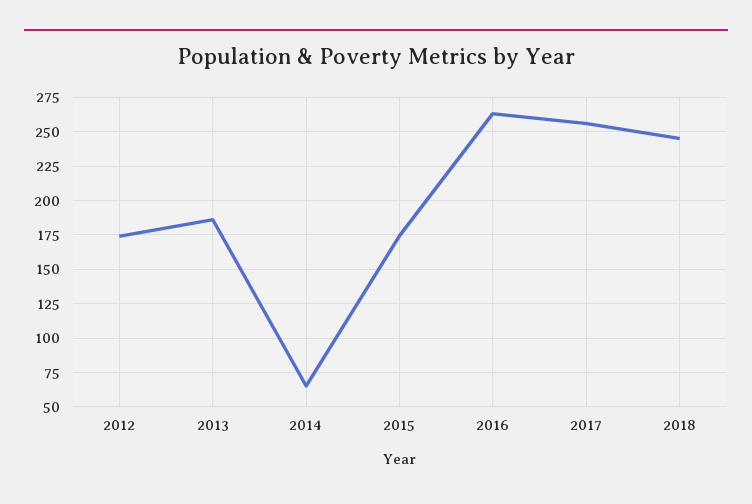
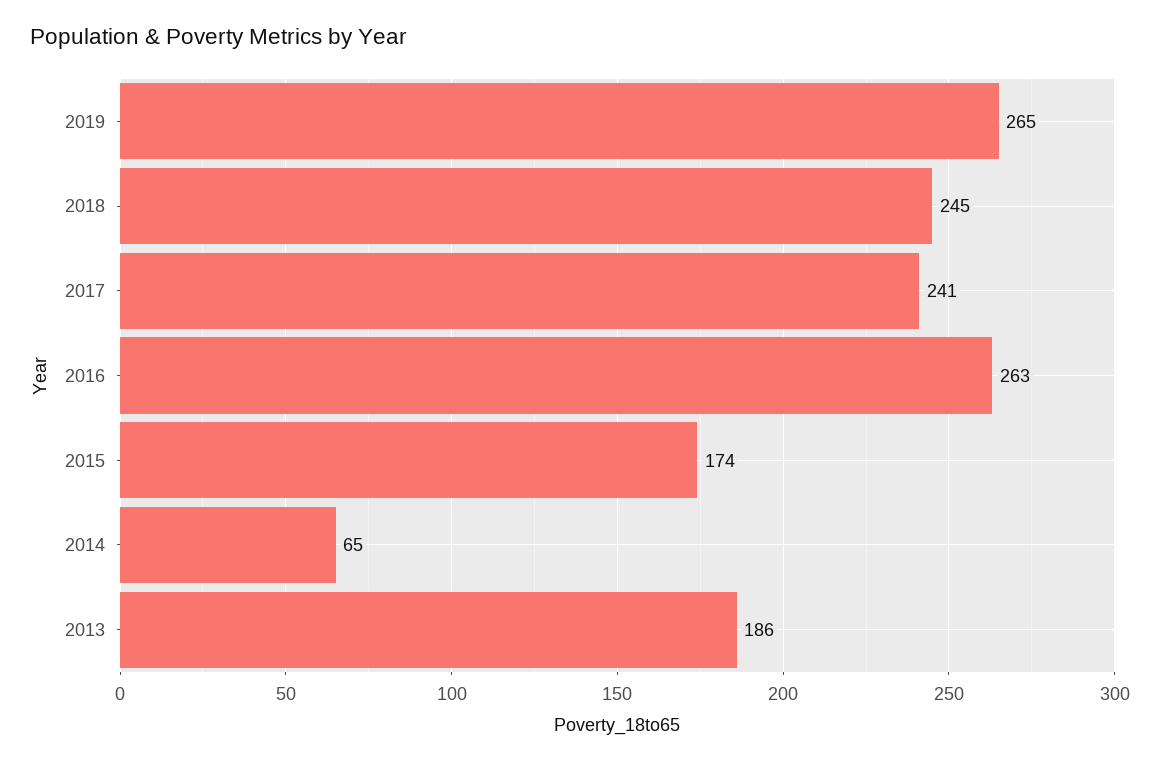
2012: 175 -> none
2017: 255 -> 241
2019: none -> 265

